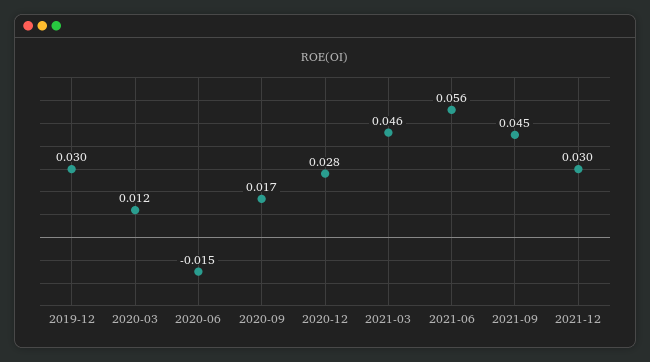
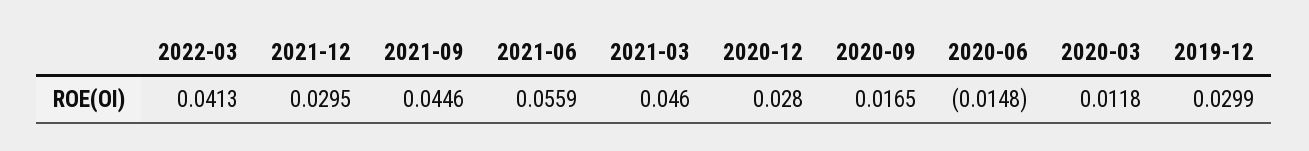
2022-03: none -> 0.0413

